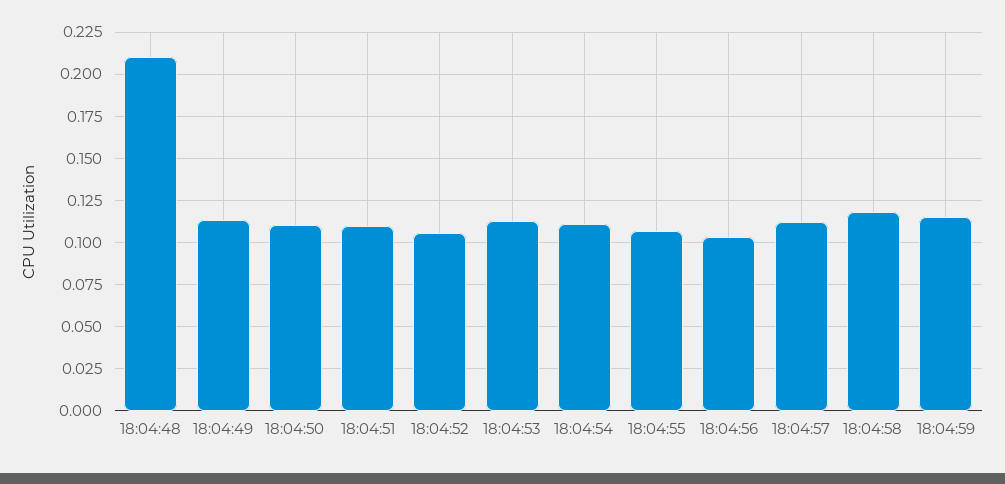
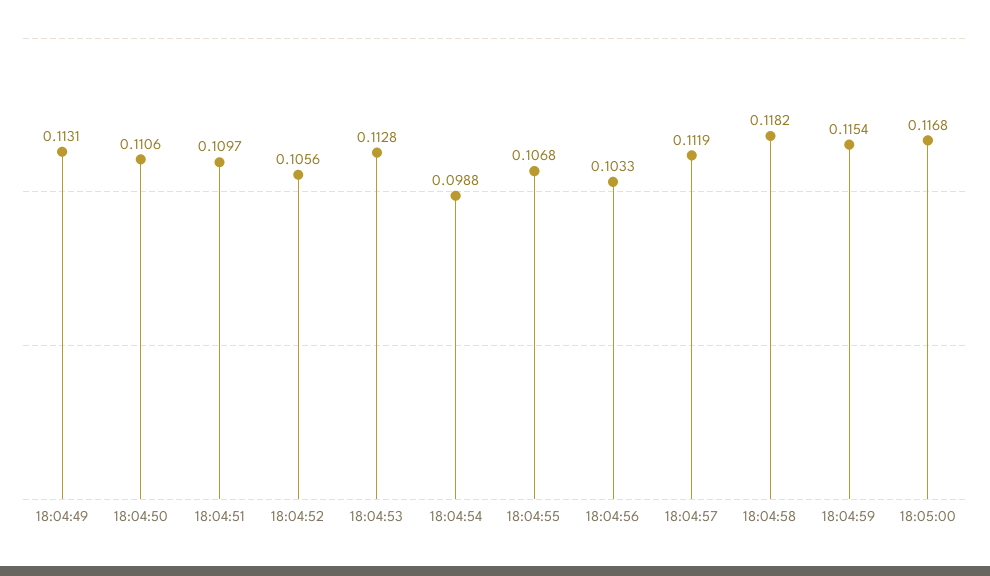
18:04:48: 0.21 -> none
18:04:54: 0.11 -> 0.0988
18:05:00: none -> 0.1168

